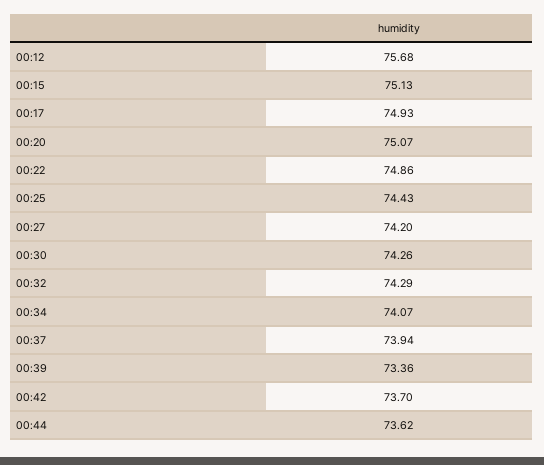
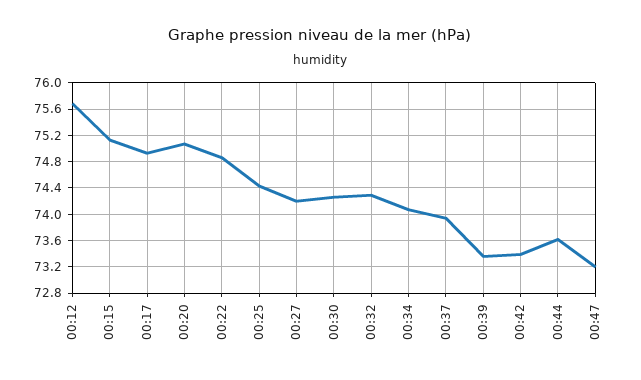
00:42: 73.7 -> 73.4
00:47: none -> 73.2

